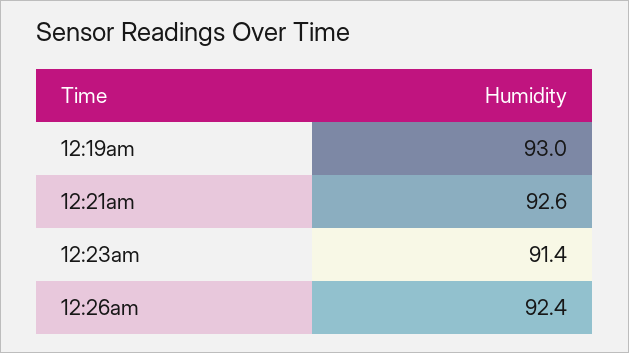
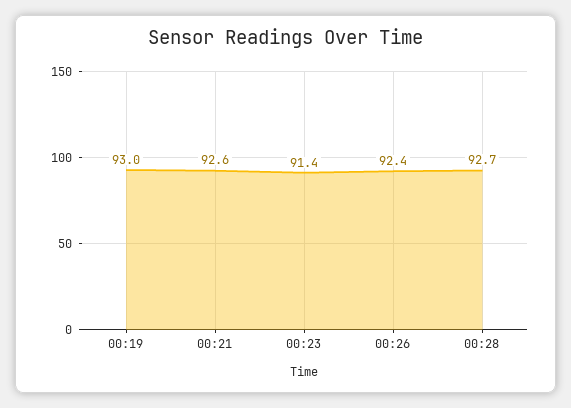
00:28: none -> 92.7

